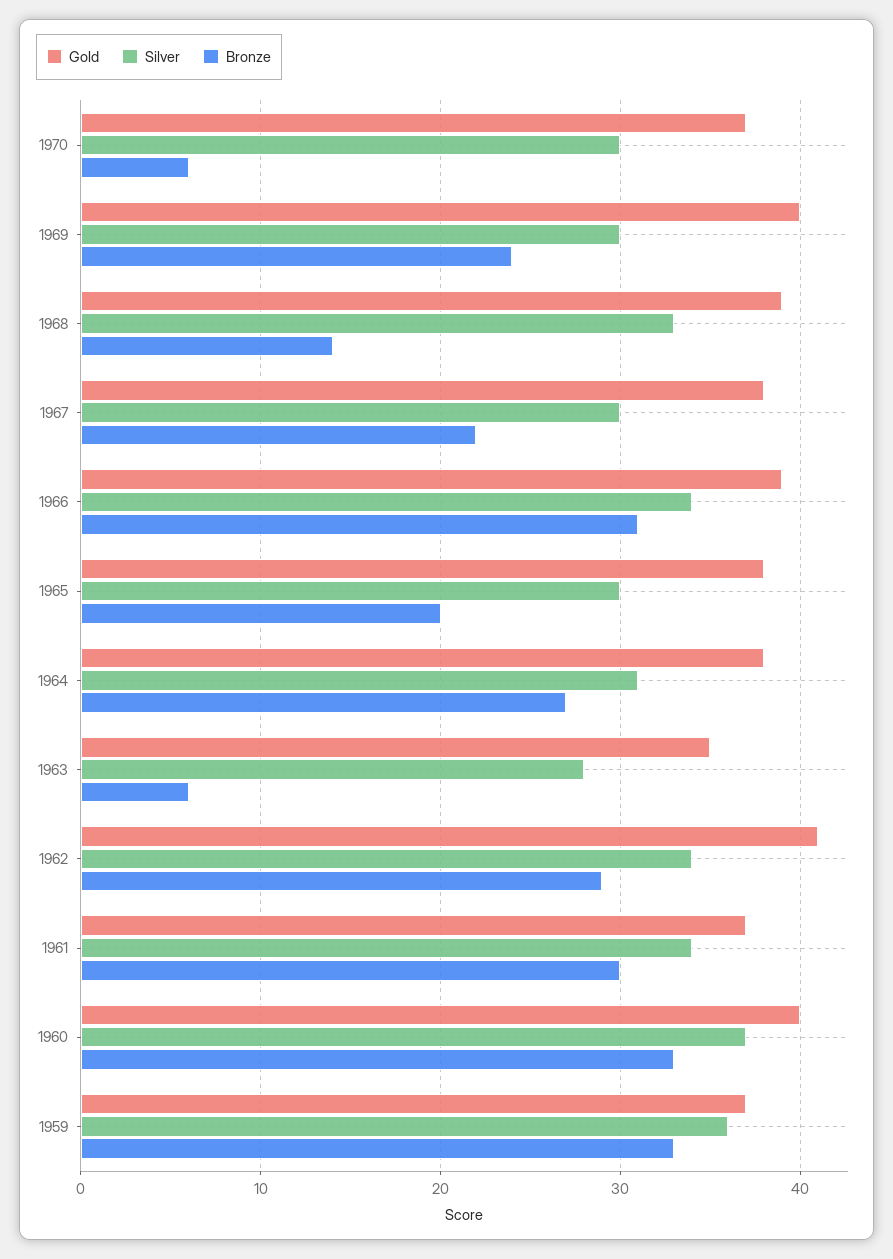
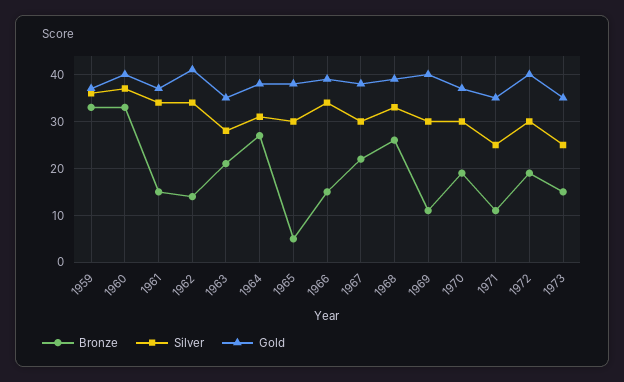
Bronze, 1970: 6 -> 20
Bronze, 1969: 24 -> 10
Bronze, 1968: 14 -> 25
Bronze, 1966: 31 -> 15
Bronze, 1965: 20 -> 5
Bronze, 1963: 6 -> 20
Bronze, 1962: 29 -> 15
Bronze, 1961: 30 -> 15
Bronze, 1971: none -> 10
Silver, 1971: none -> 25
Gold, 1971: none -> 35
Bronze, 1972: none -> 20
Silver, 1972: none -> 30
Gold, 1972: none -> 40
Bronze, 1973: none -> 15
Silver, 1973: none -> 25
Gold, 1973: none -> 35

